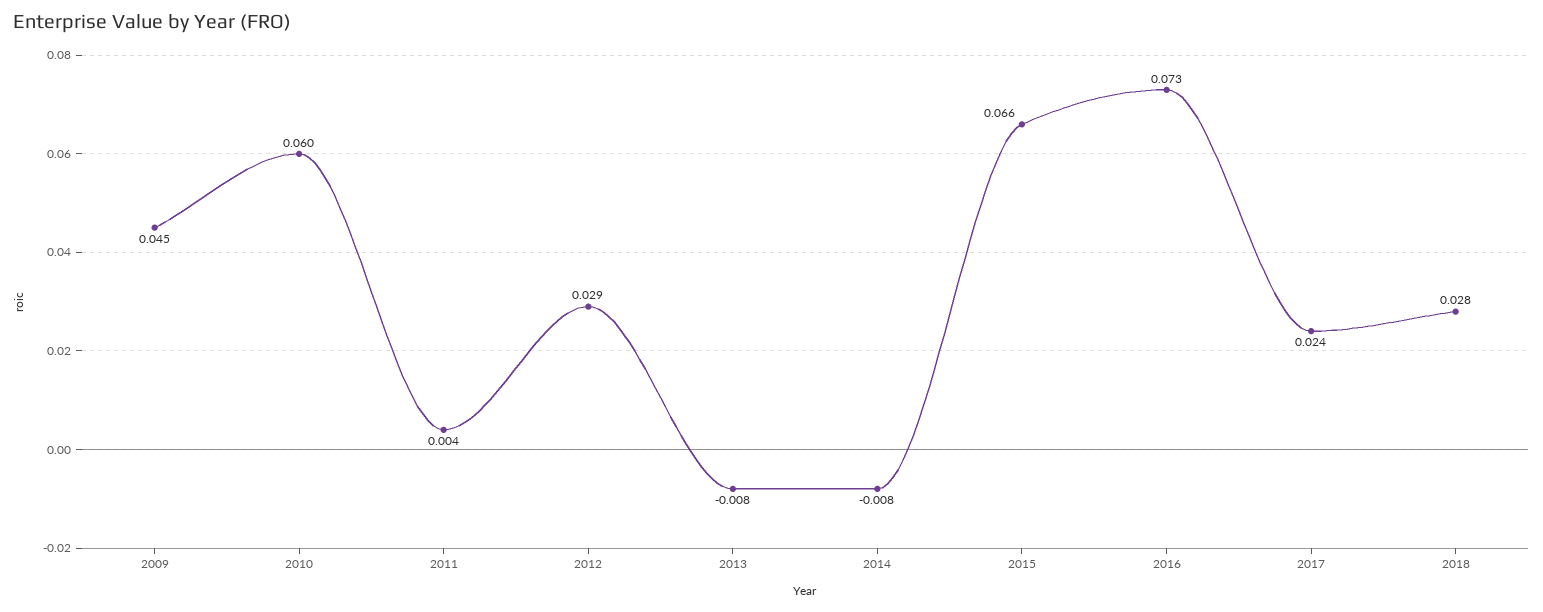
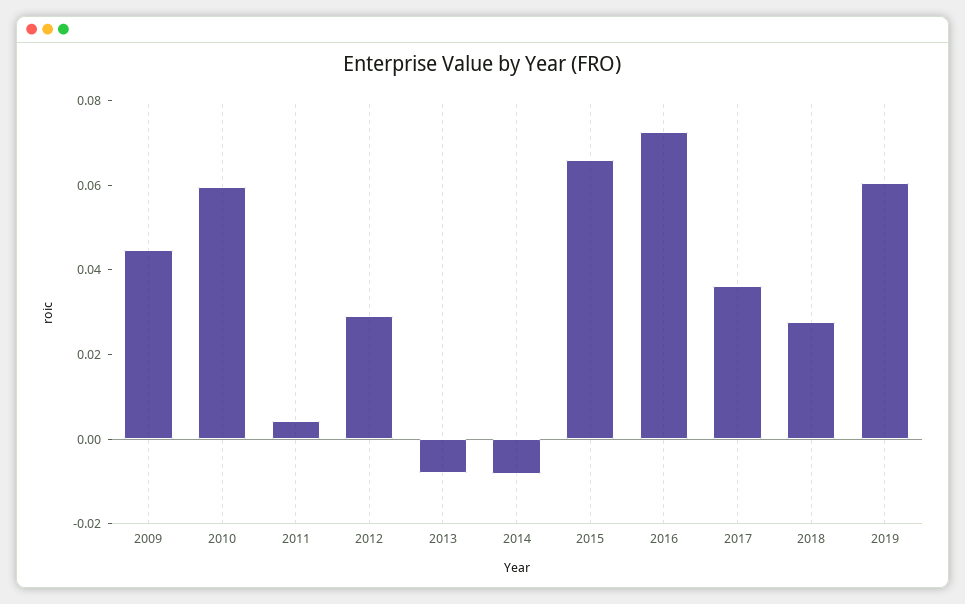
2017: 0.024 -> 0.035
2019: none -> 0.06

